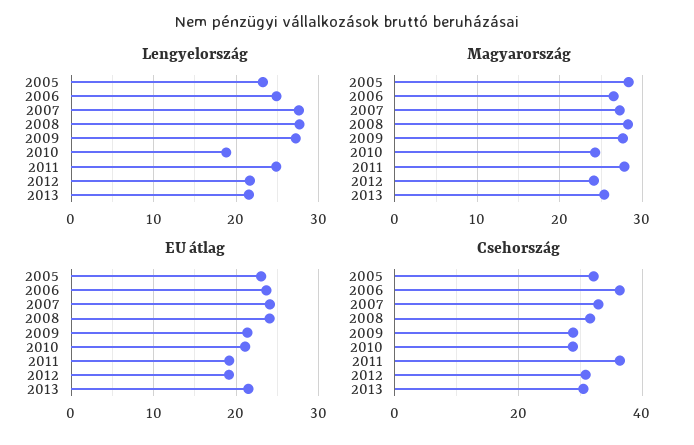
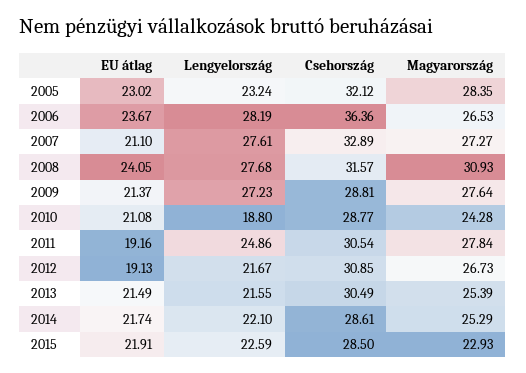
Lengyelország, 2006: 25 -> 28.19
Magyarország, 2008: 28 -> 30.93
Magyarország, 2012: 24 -> 26.73
EU átlag, 2007: 24 -> 21.1
Csehország, 2011: 36 -> 30.54
EU átlag, 2014: none -> 21.74
Lengyelország, 2014: none -> 22.1
Csehország, 2014: none -> 28.61
Magyarország, 2014: none -> 25.29
EU átlag, 2015: none -> 21.91
Lengyelország, 2015: none -> 22.59
Csehország, 2015: none -> 28.5
Magyarország, 2015: none -> 22.93

